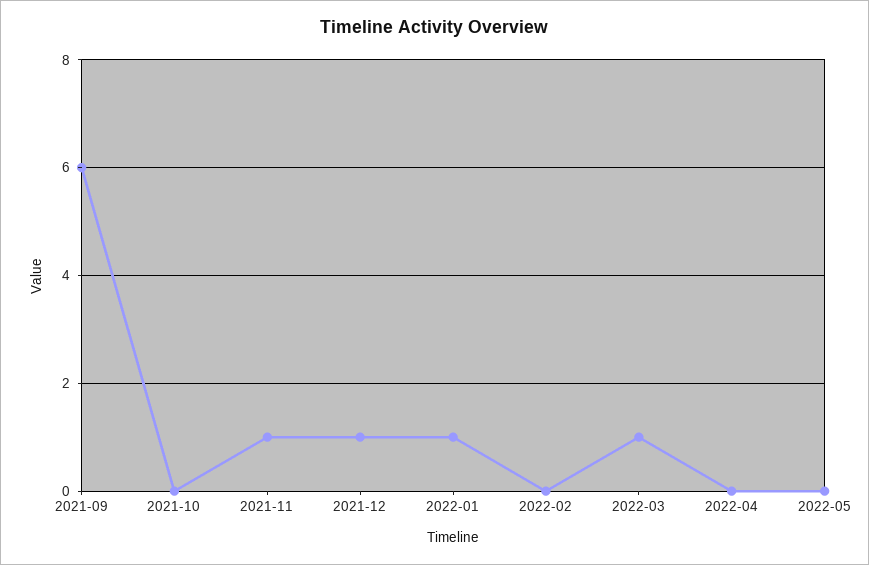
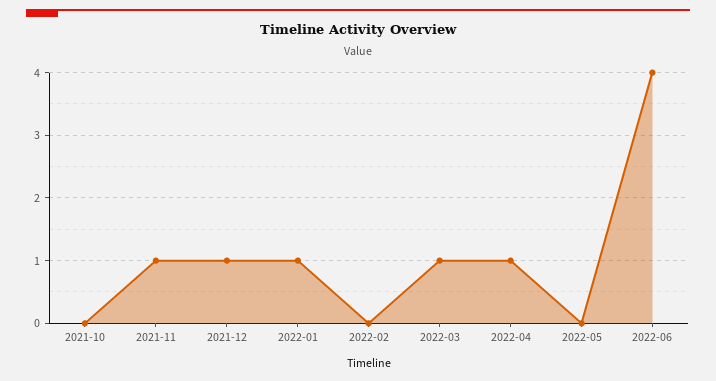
2021-09: 6 -> none
2022-04: 0 -> 1
2022-06: none -> 4

